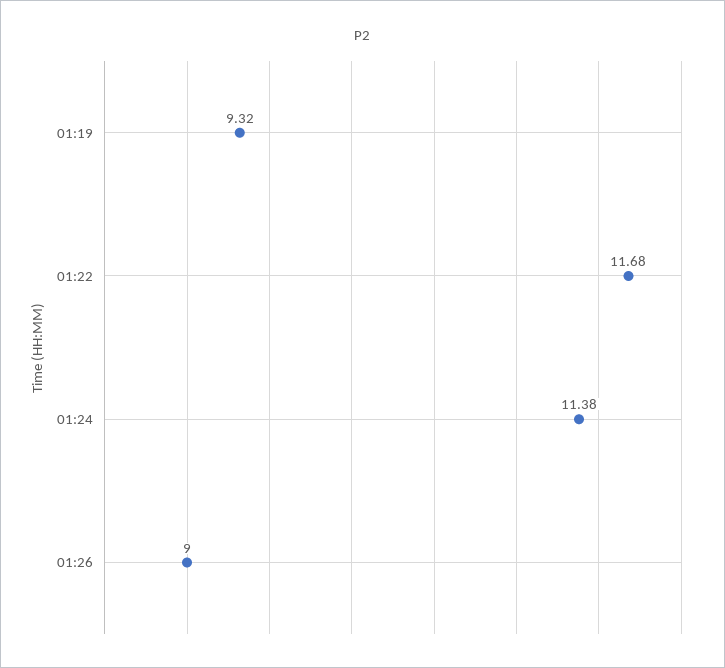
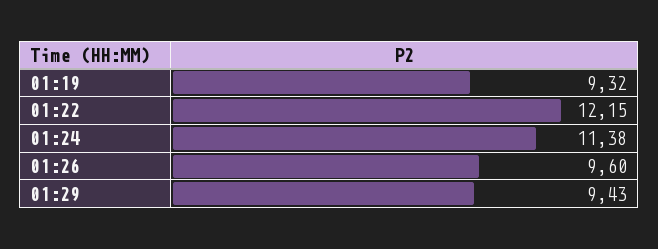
01:22: 11.68 -> 12.15
01:26: 9 -> 9.6
01:29: none -> 9.43

